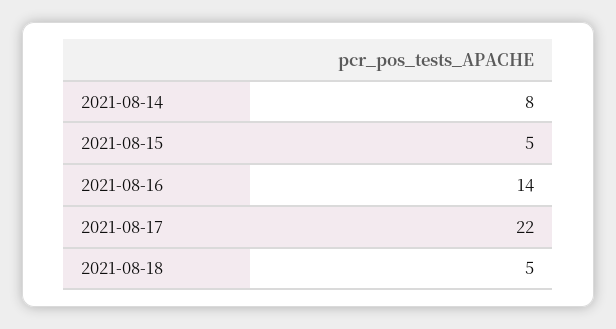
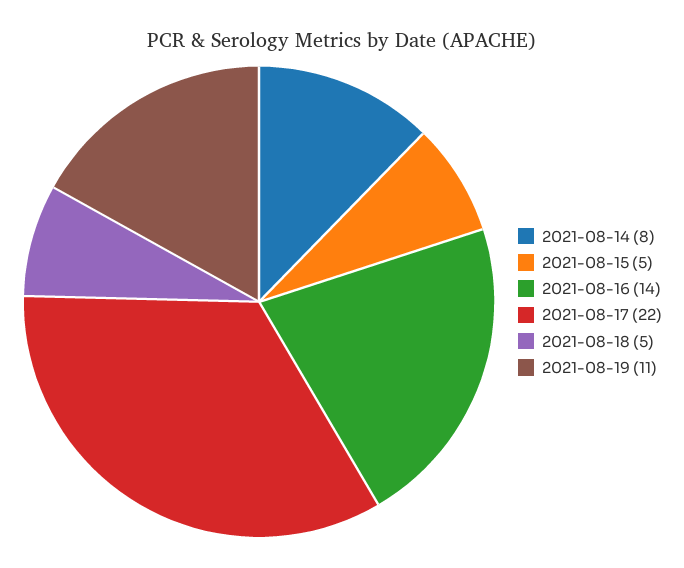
2021-08-19: none -> 11

